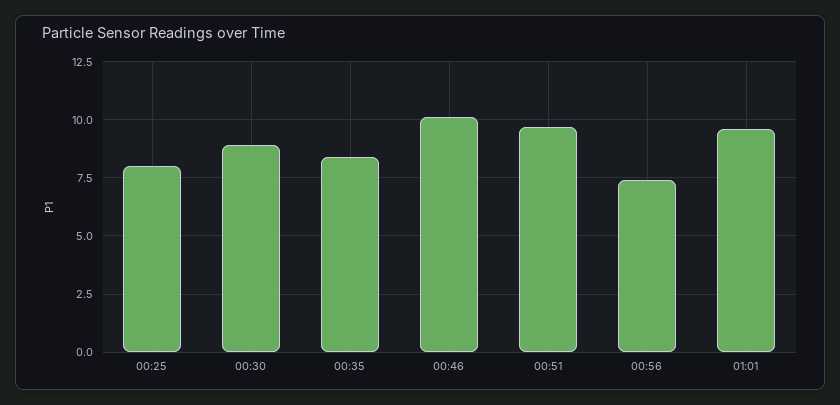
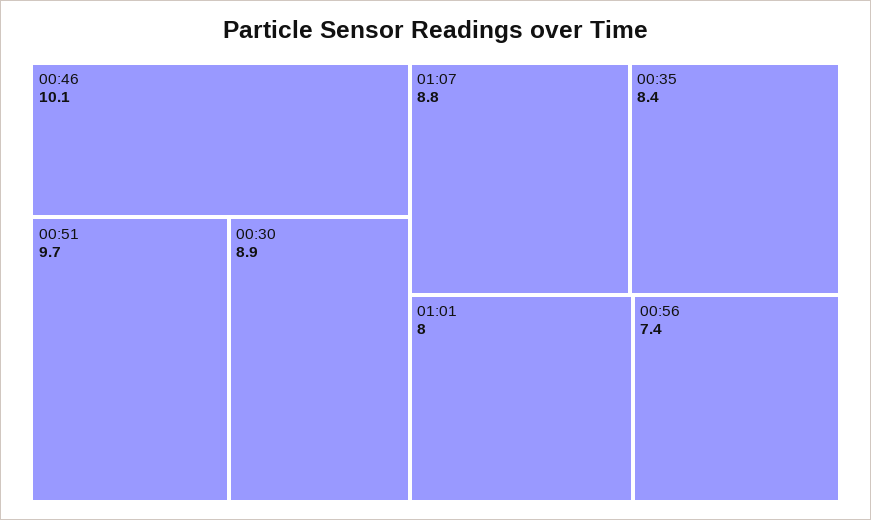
00:25: 8 -> none
01:01: 9.5 -> 8
01:07: none -> 8.8

